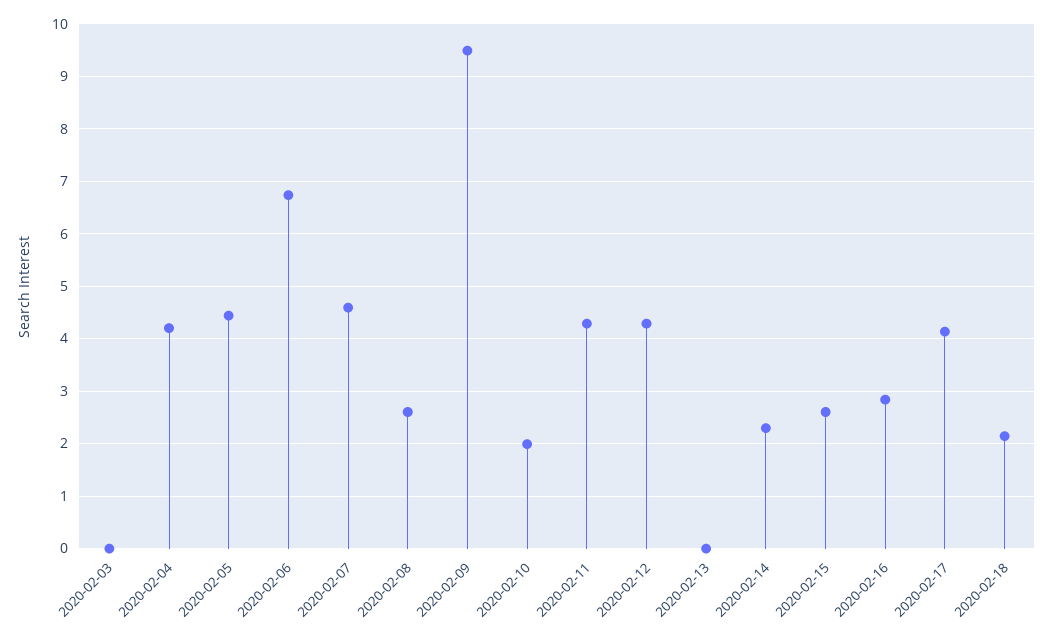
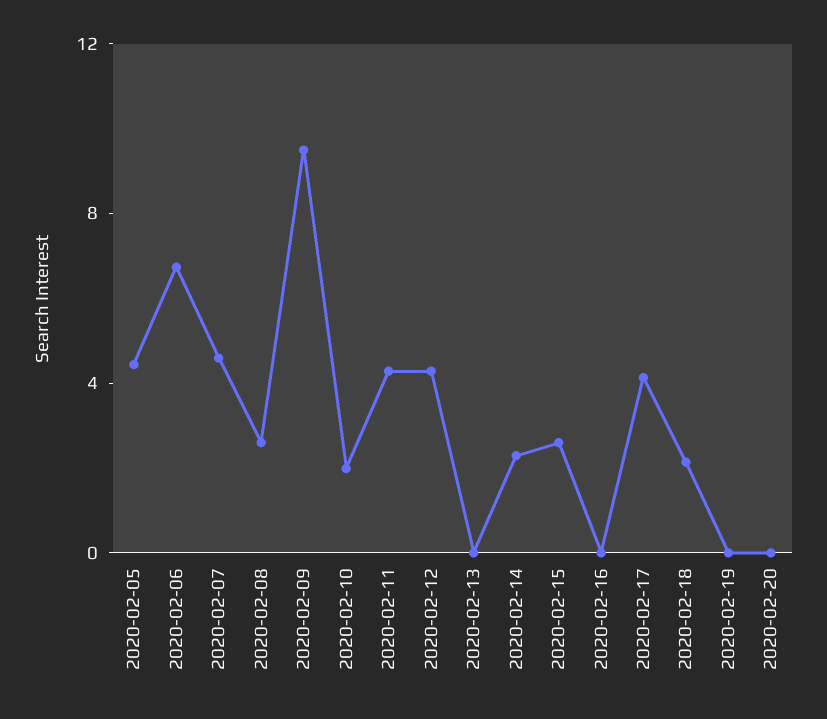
2020-02-03: 0 -> none
2020-02-04: 4.2 -> none
2020-02-16: 2.8 -> 0
2020-02-19: none -> 0
2020-02-20: none -> 0

